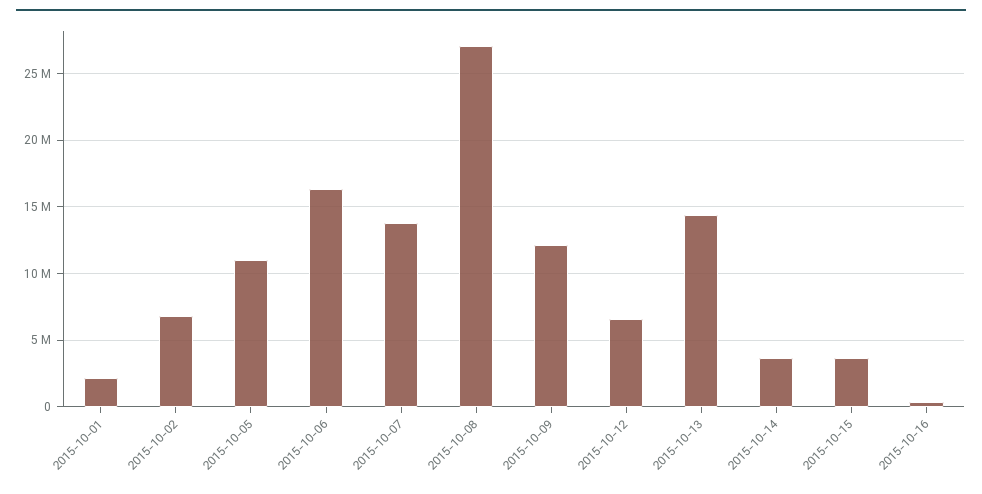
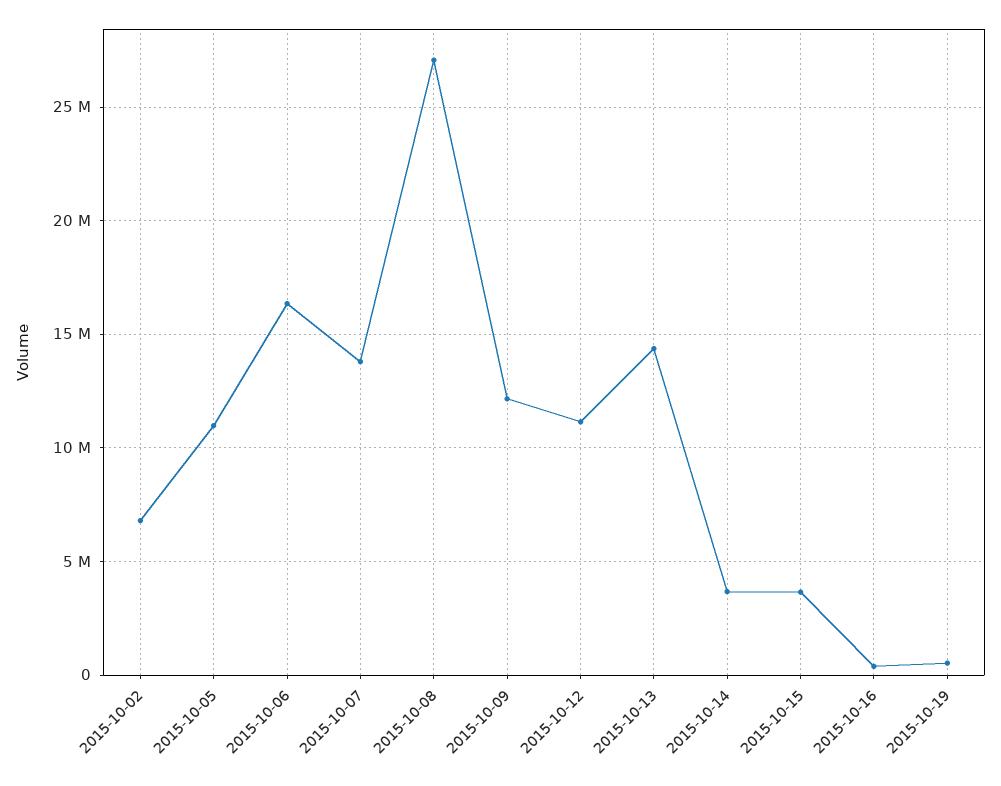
2015-10-01: 2000000 -> none
2015-10-12: 6500000 -> 11000000
2015-10-19: none -> 500000

